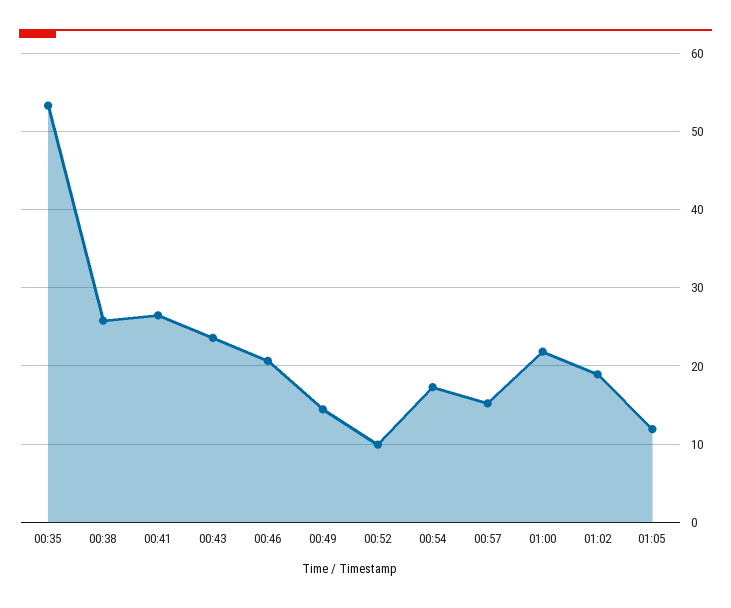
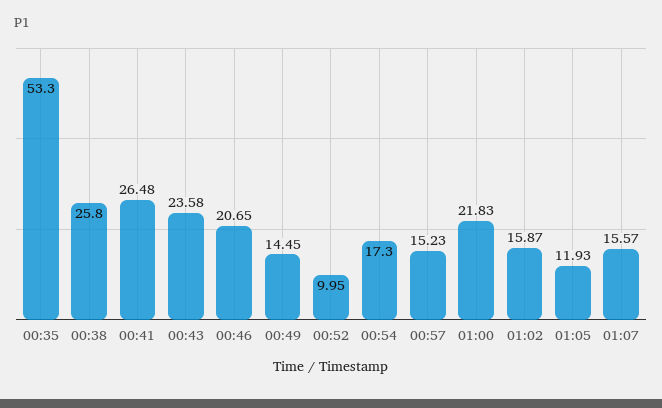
01:02: 19 -> 15.87
01:07: none -> 15.57

